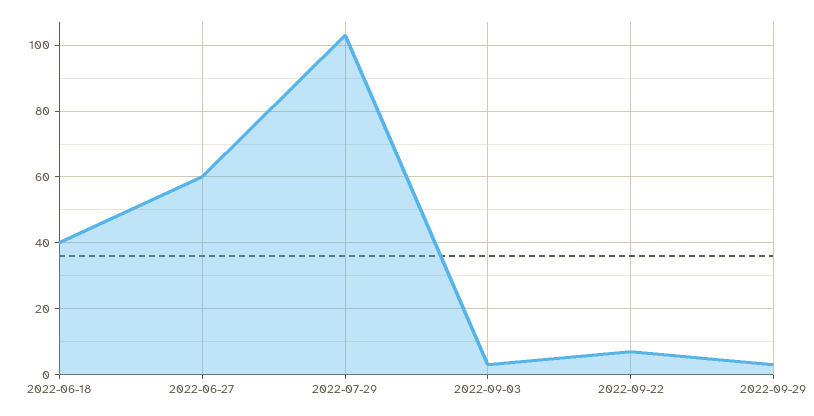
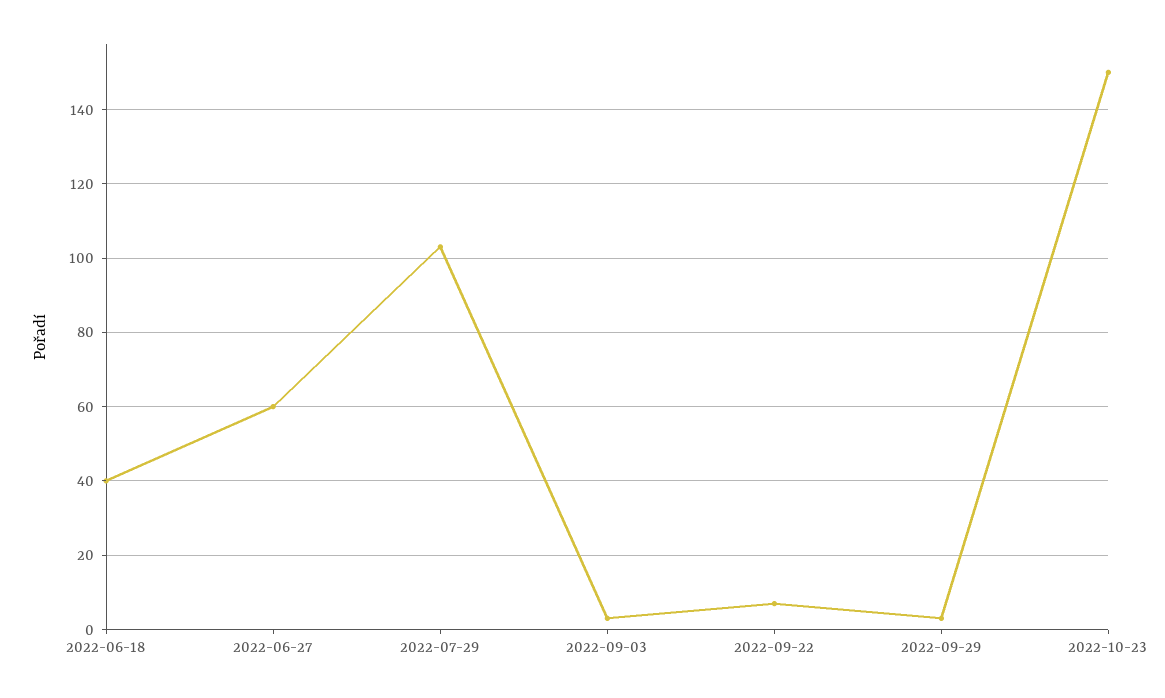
2022-10-23: none -> 150

